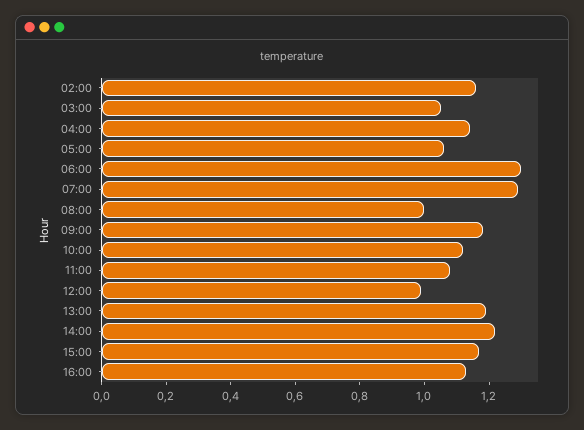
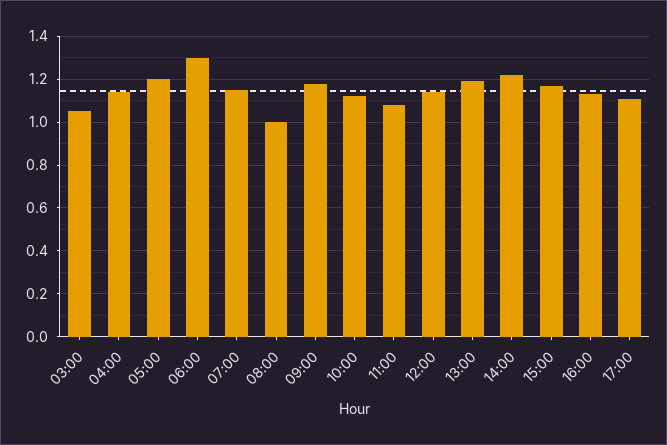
02:00: 1.15 -> none
05:00: 1.05 -> 1.2
07:00: 1.3 -> 1.15
12:00: 1 -> 1.15
17:00: none -> 1.1

